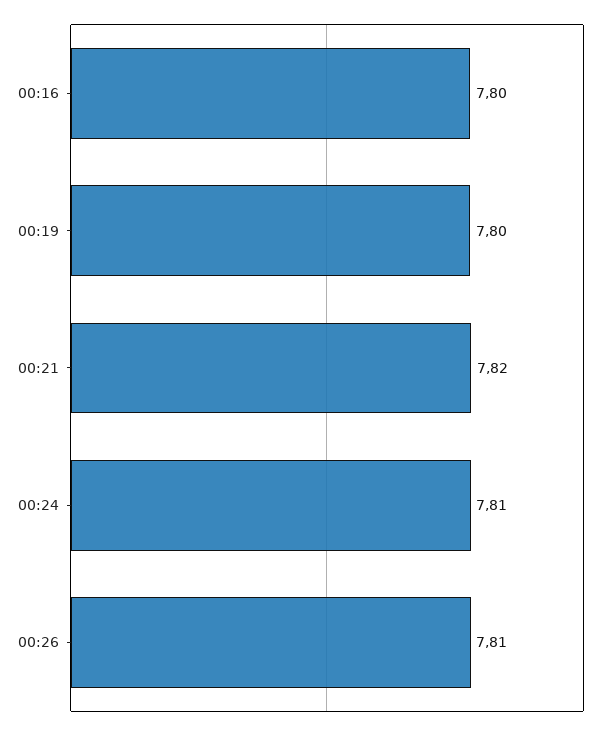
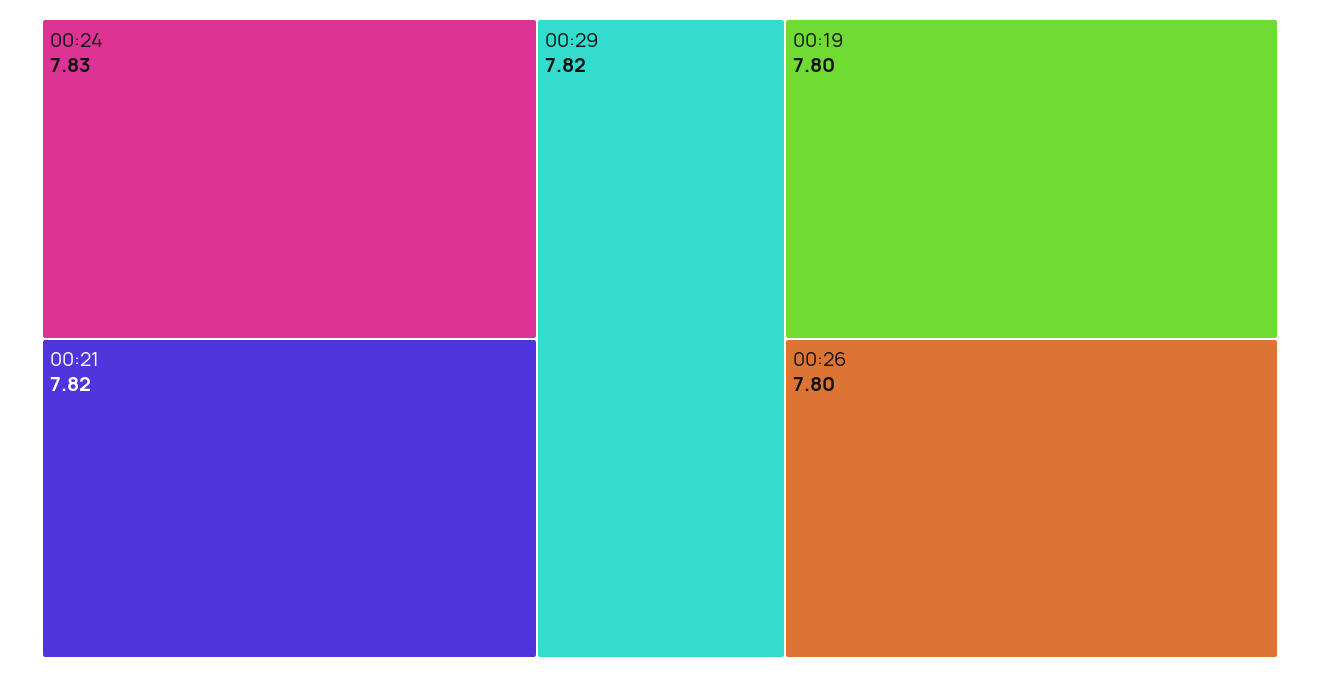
00:16: 7.8 -> none
00:24: 7.81 -> 7.83
00:26: 7.81 -> 7.8
00:29: none -> 7.82

